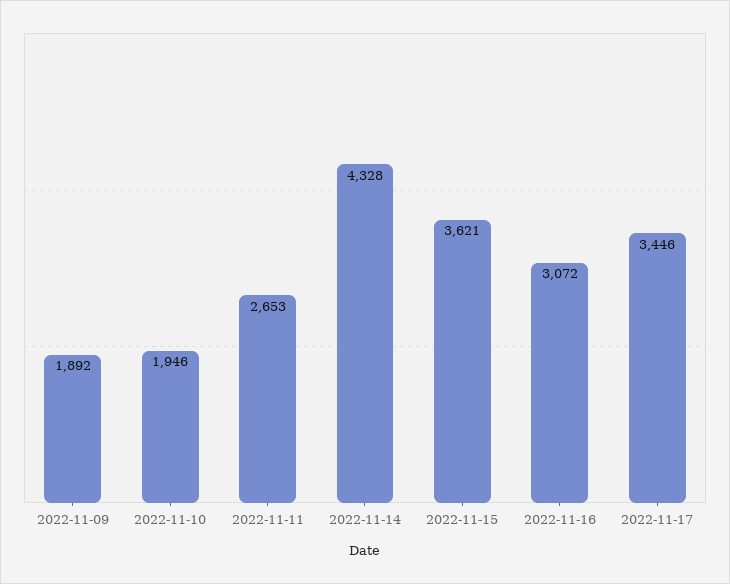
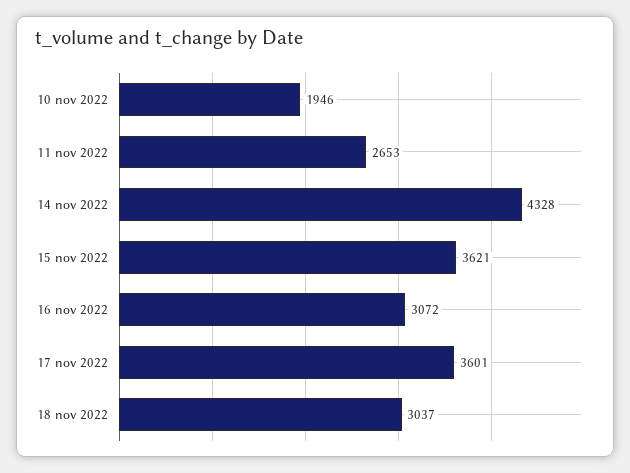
2022-11-09: 1892 -> none
2022-11-17: 3446 -> 3601
18 nov 2022: none -> 3037

